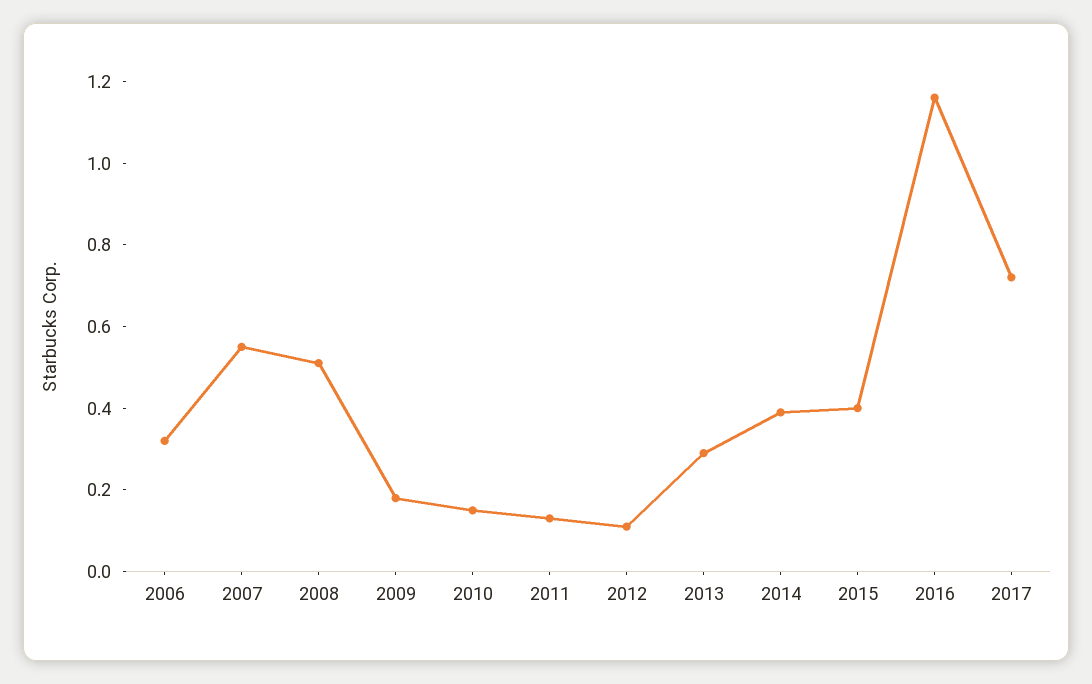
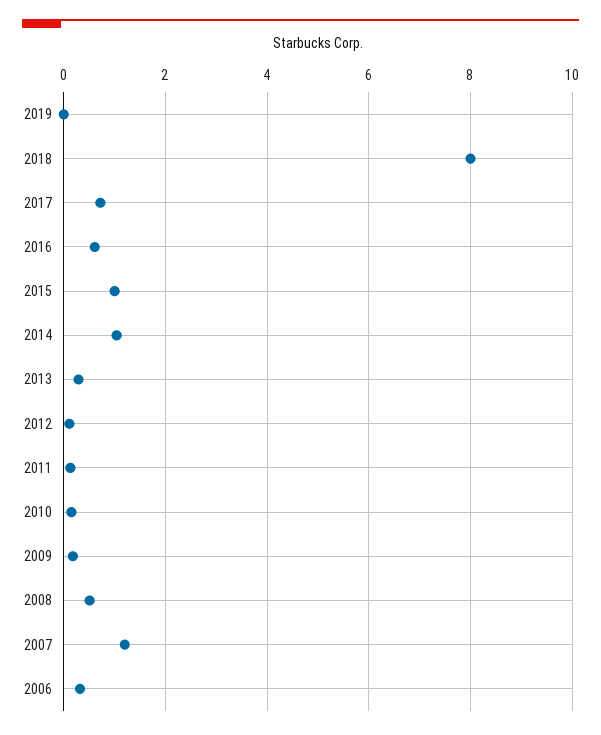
2007: 0.55 -> 1.2
2014: 0.4 -> 1
2015: 0.4 -> 1
2016: 1.15 -> 0.6
2019: none -> 0
2018: none -> 8

